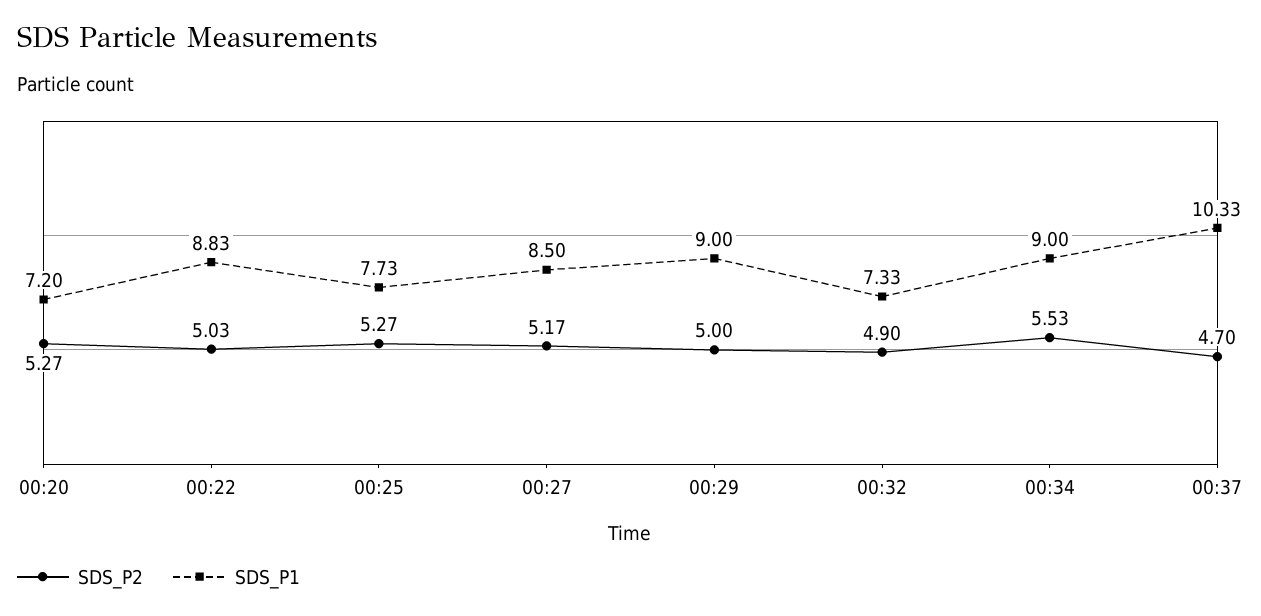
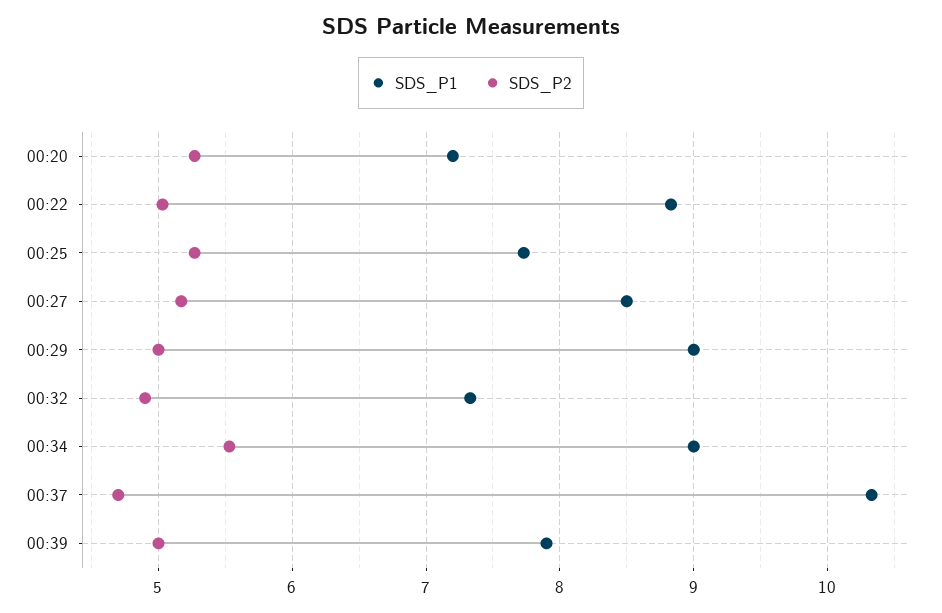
SDS_P1, 00:39: none -> 7.9
SDS_P2, 00:39: none -> 5

